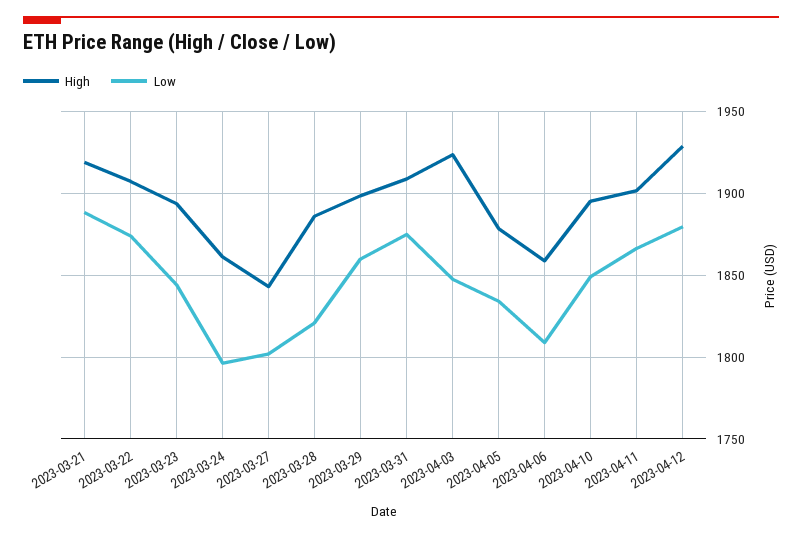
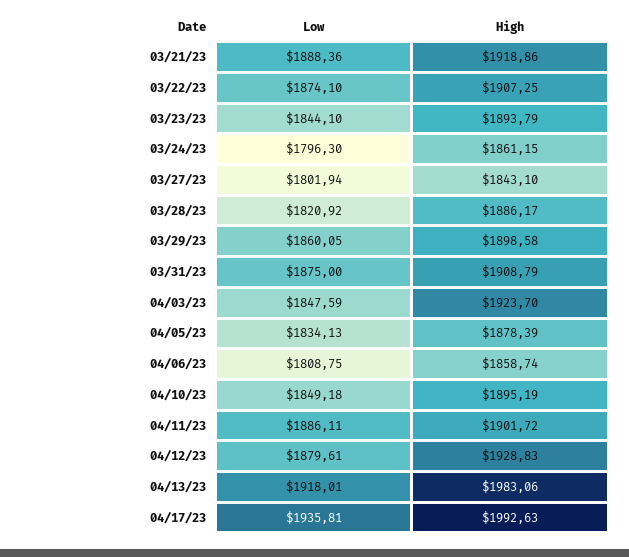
Low, 2023-04-11: 1865 -> 1886.11
Low, 04/13/23: none -> 1918.01
High, 04/13/23: none -> 1983.06
Low, 04/17/23: none -> 1935.81
High, 04/17/23: none -> 1992.63

